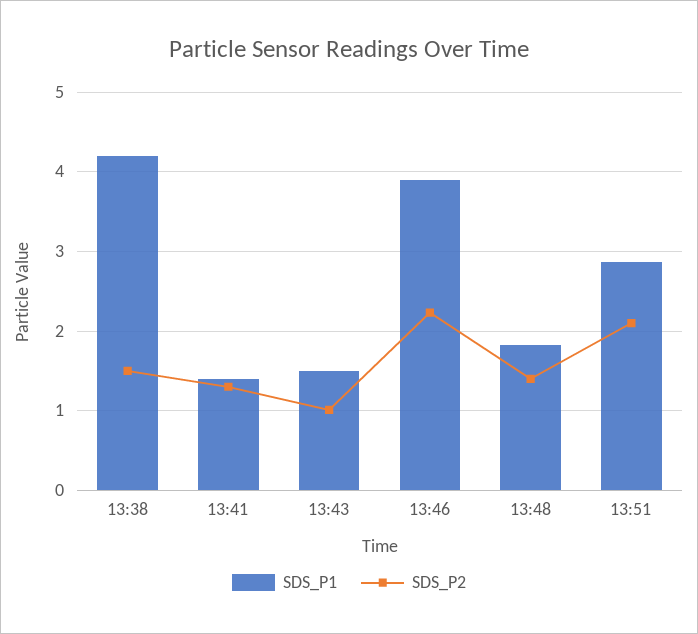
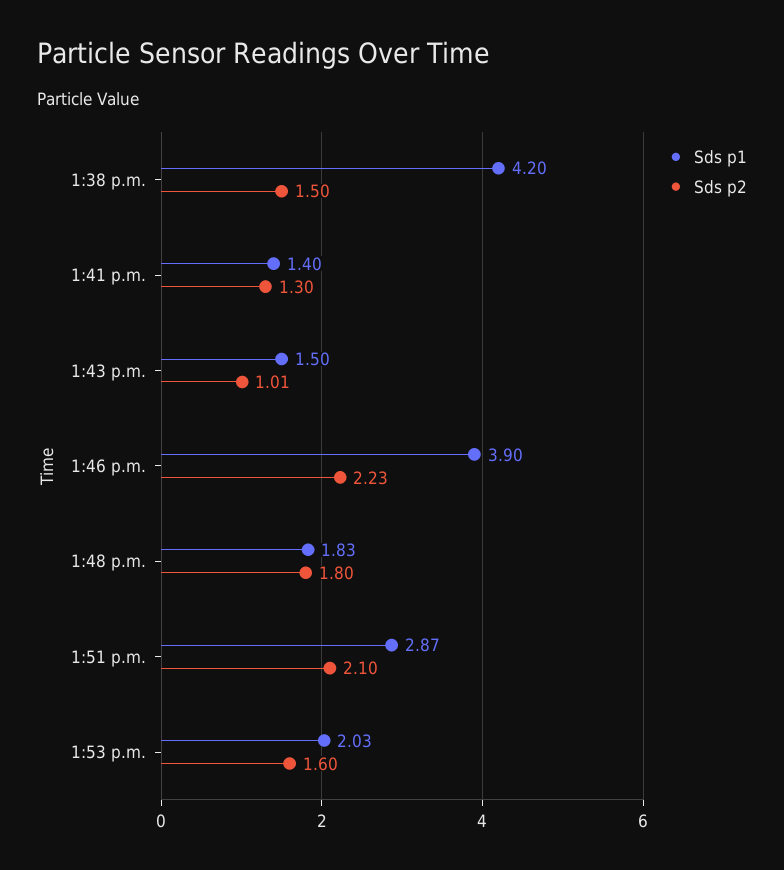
SDS_P2, 13:48: 1.4 -> 1.8
SDS_P1, 1:53 p.m.: none -> 2.03
SDS_P2, 1:53 p.m.: none -> 1.6

